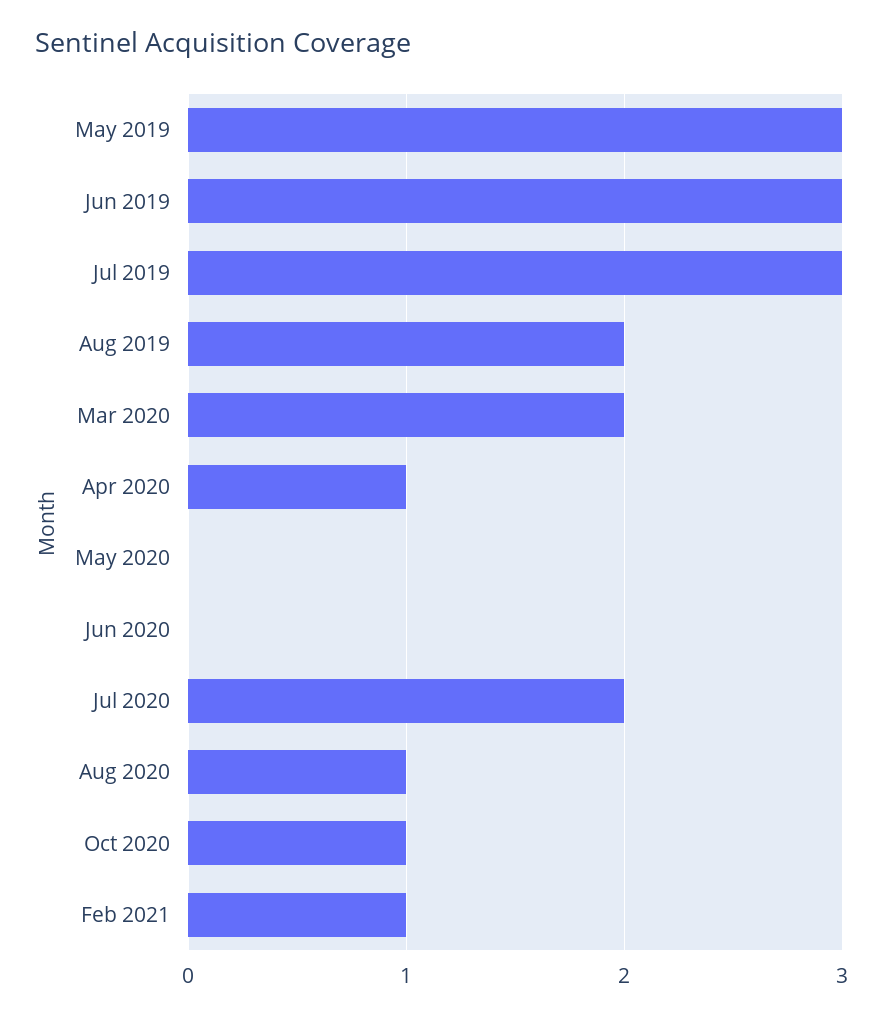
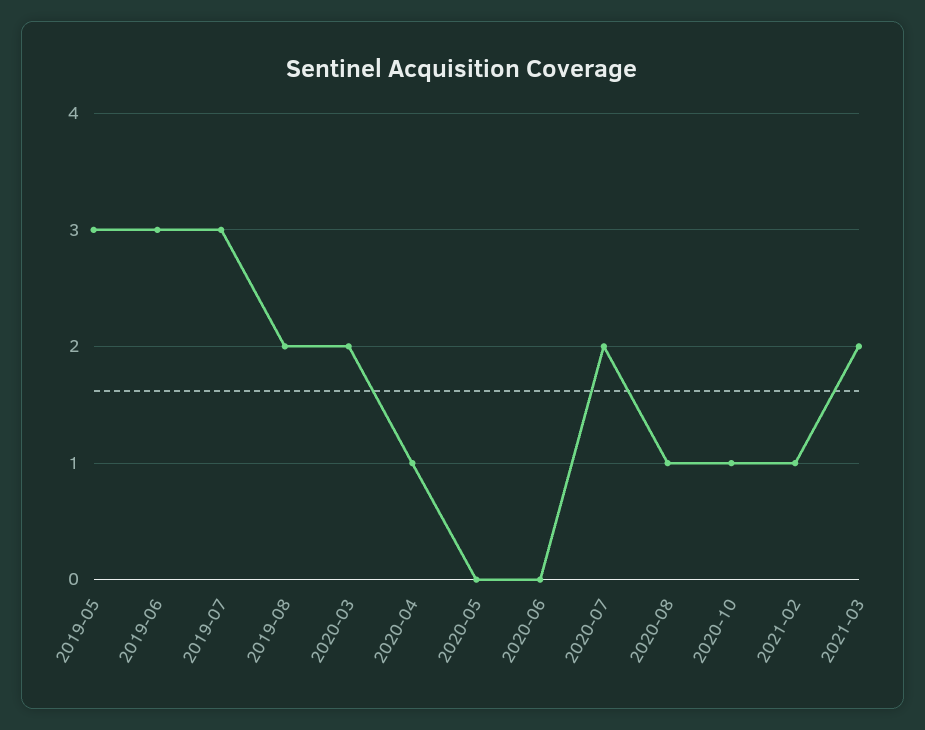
2021-03: none -> 2

